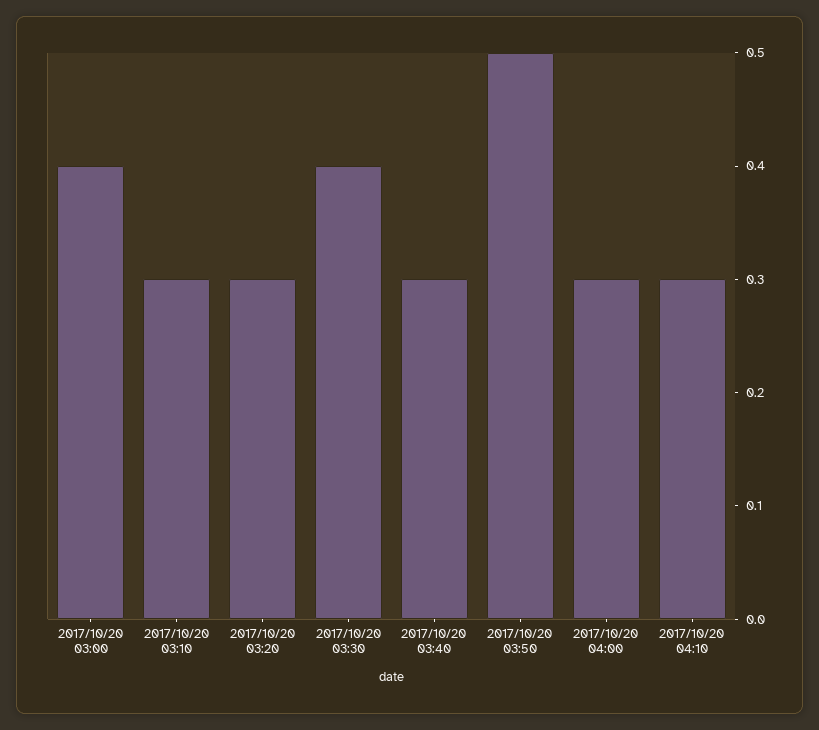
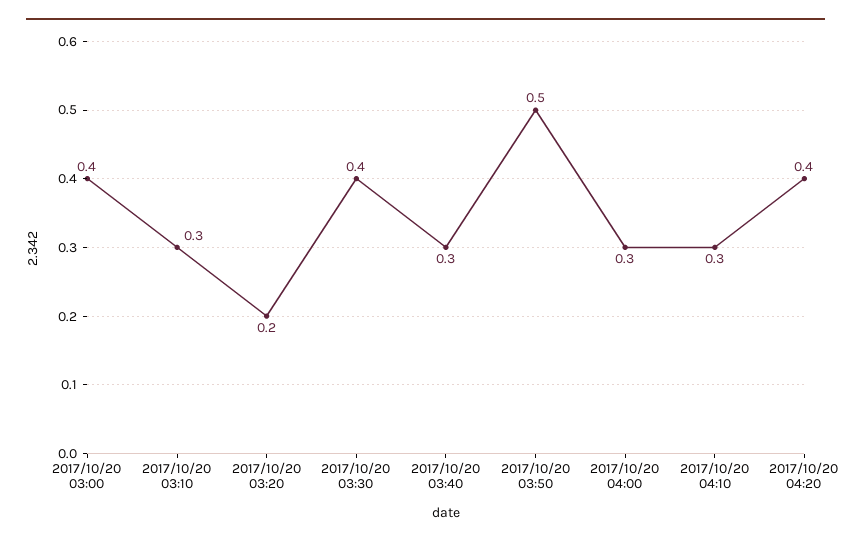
2017/10/20 03:20: 0.3 -> 0.2
2017/10/20 04:20: none -> 0.4

